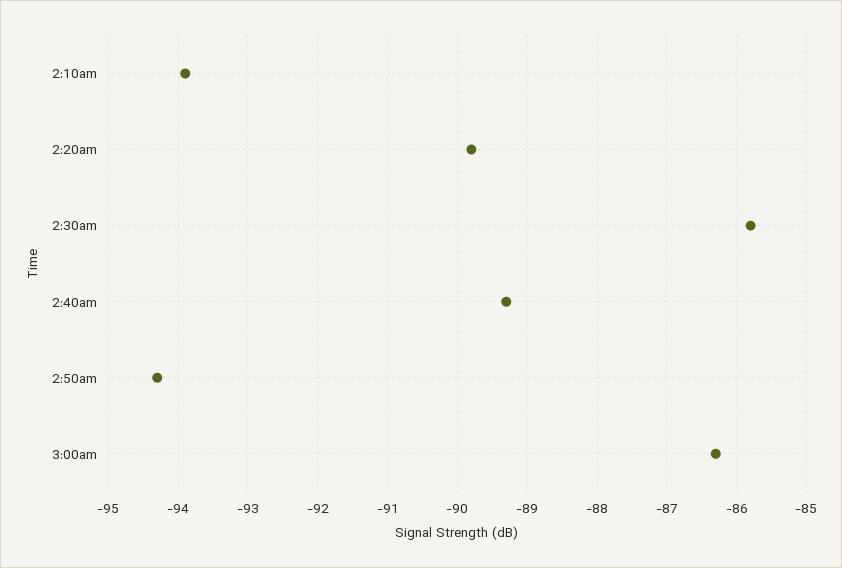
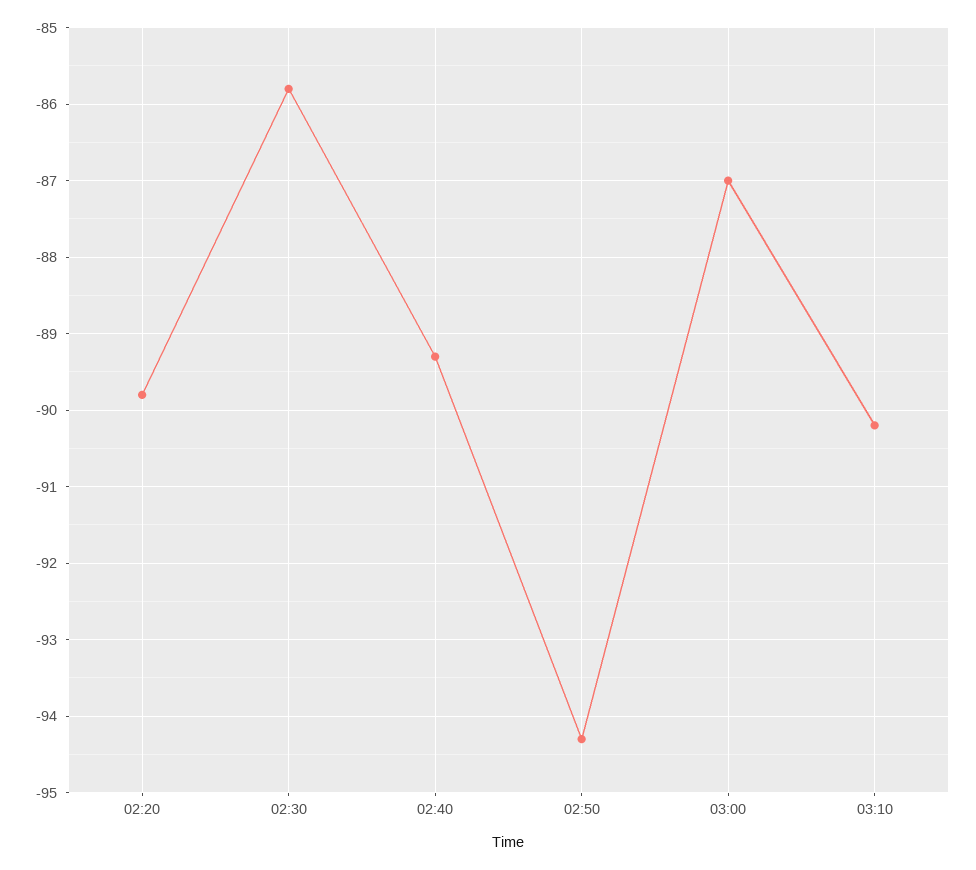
2:10am: -93.9 -> none
3:00am: -86.3 -> -87
03:10: none -> -90.2

